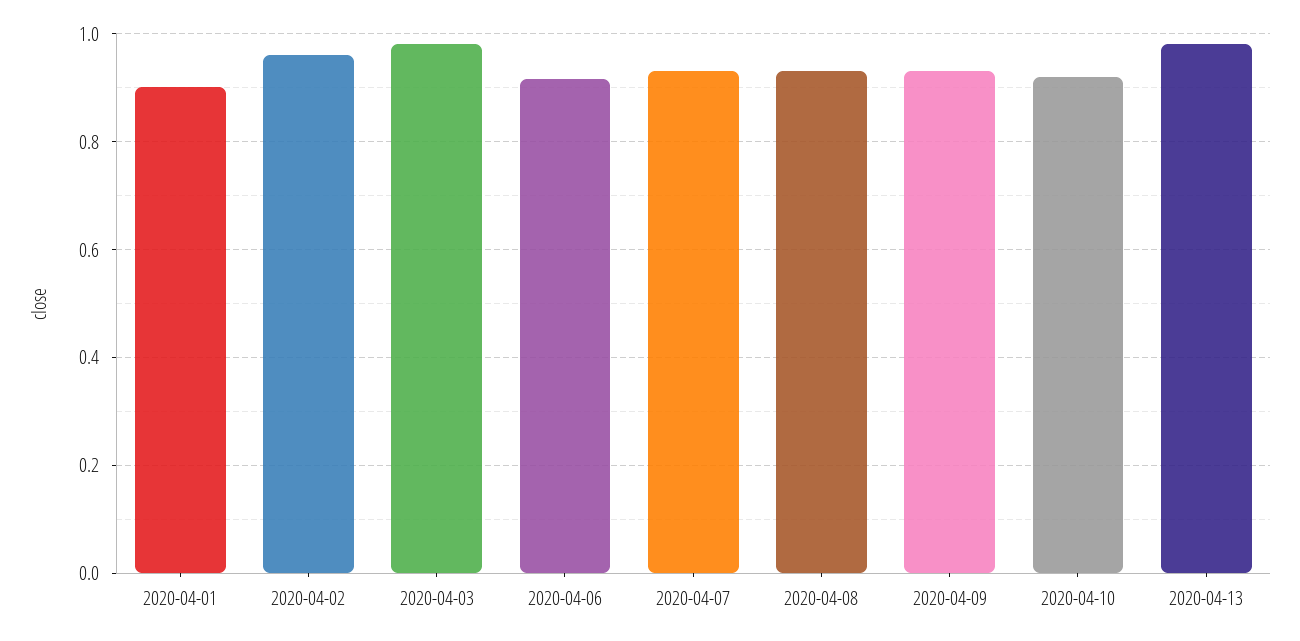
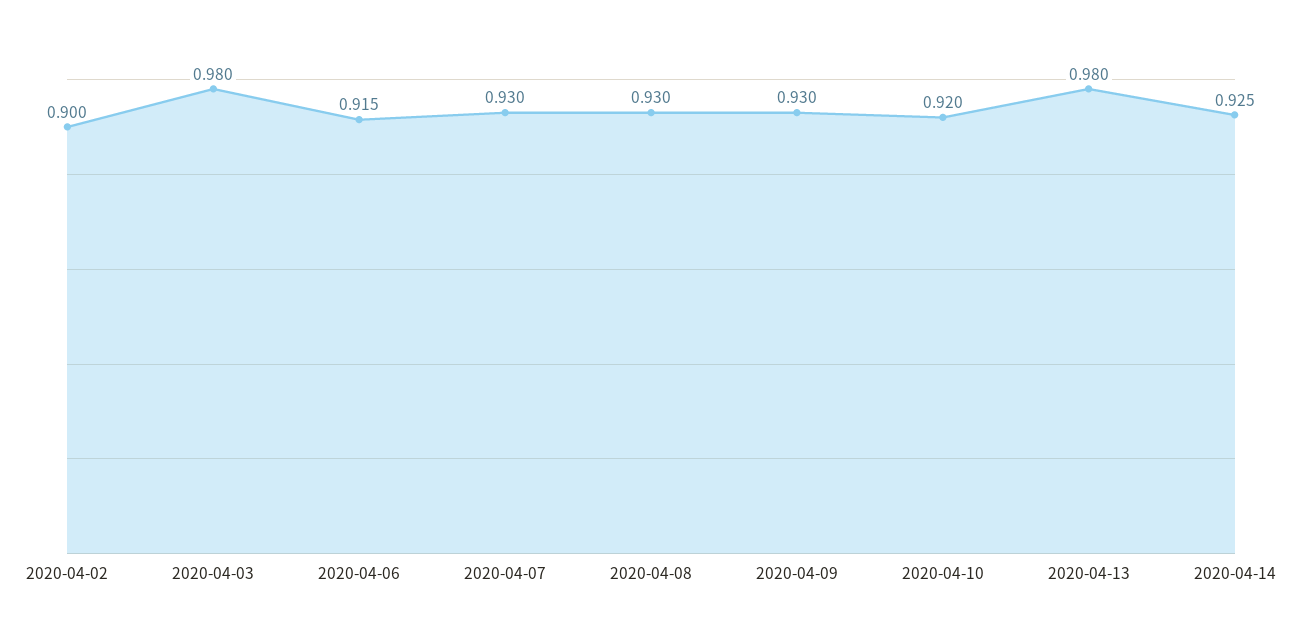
2020-04-01: 0.9 -> none
2020-04-02: 0.96 -> 0.9
2020-04-14: none -> 0.925

